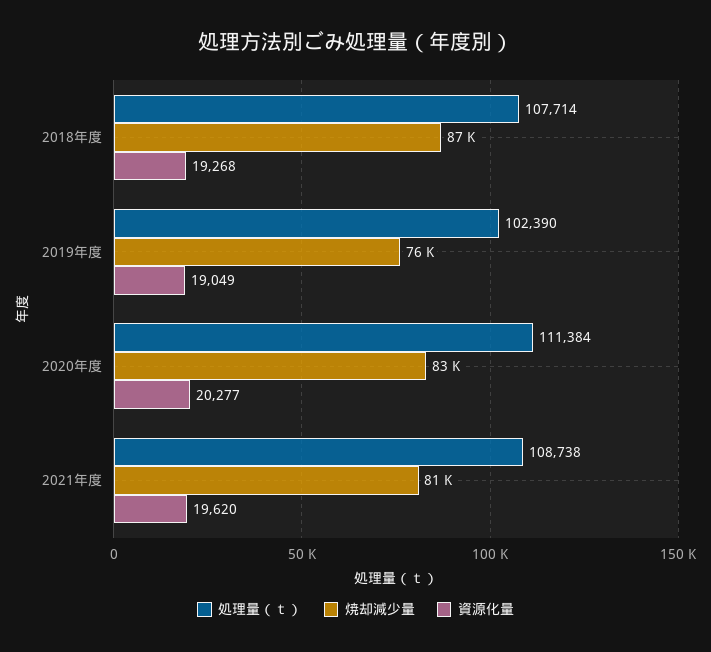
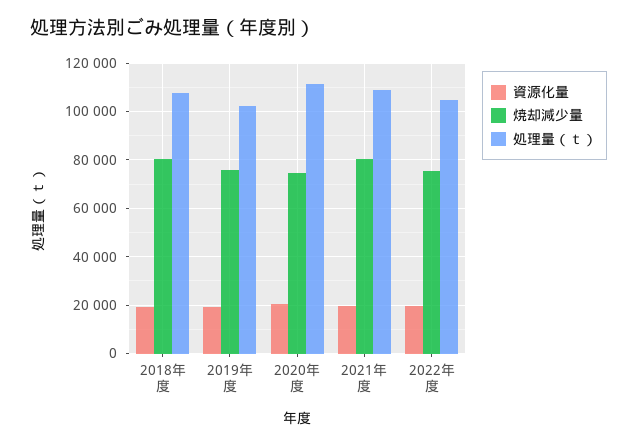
焼却減少量, 2018年度: 87000 -> 80000
焼却減少量, 2020年度: 83000 -> 75000
資源化量, 2022年度: none -> 20000
焼却減少量, 2022年度: none -> 75000
処理量（ｔ）, 2022年度: none -> 105000

